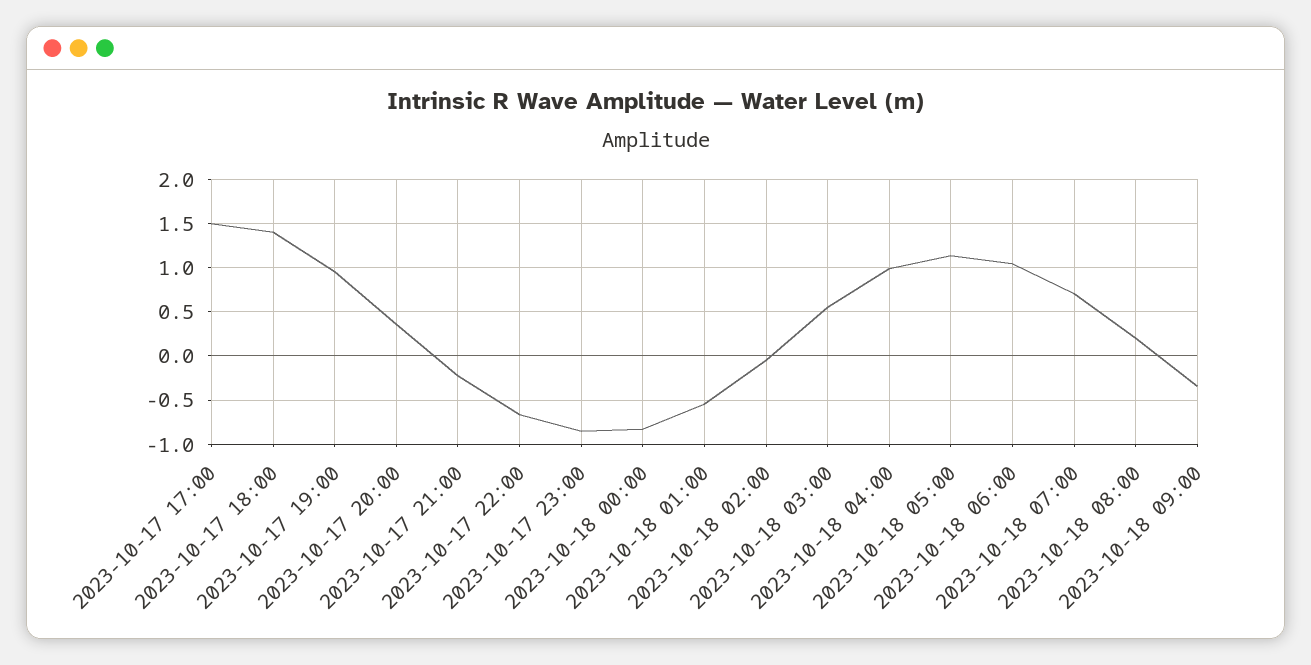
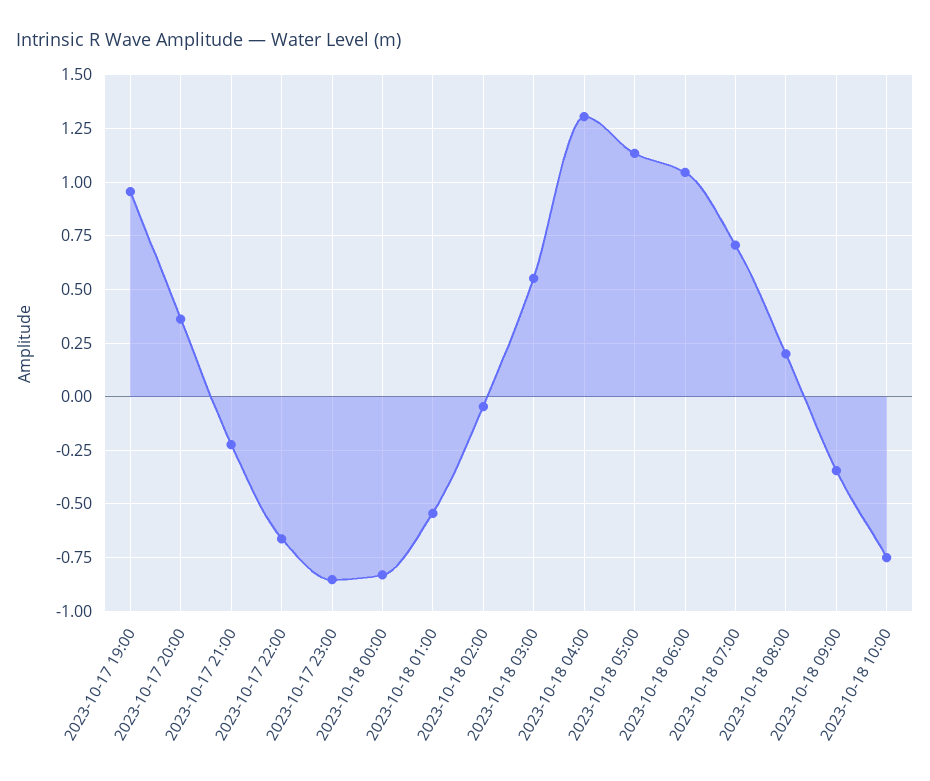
2023-10-17 17:00: 1.5 -> none
2023-10-17 18:00: 1.4 -> none
2023-10-18 04:00: 1 -> 1.3
2023-10-18 10:00: none -> -0.75

